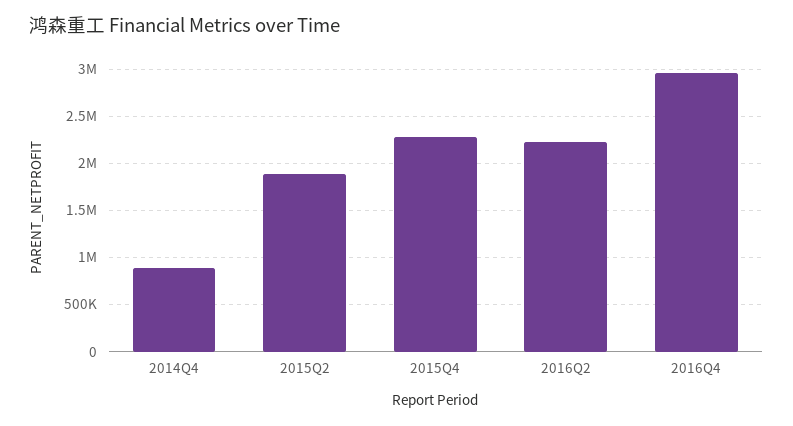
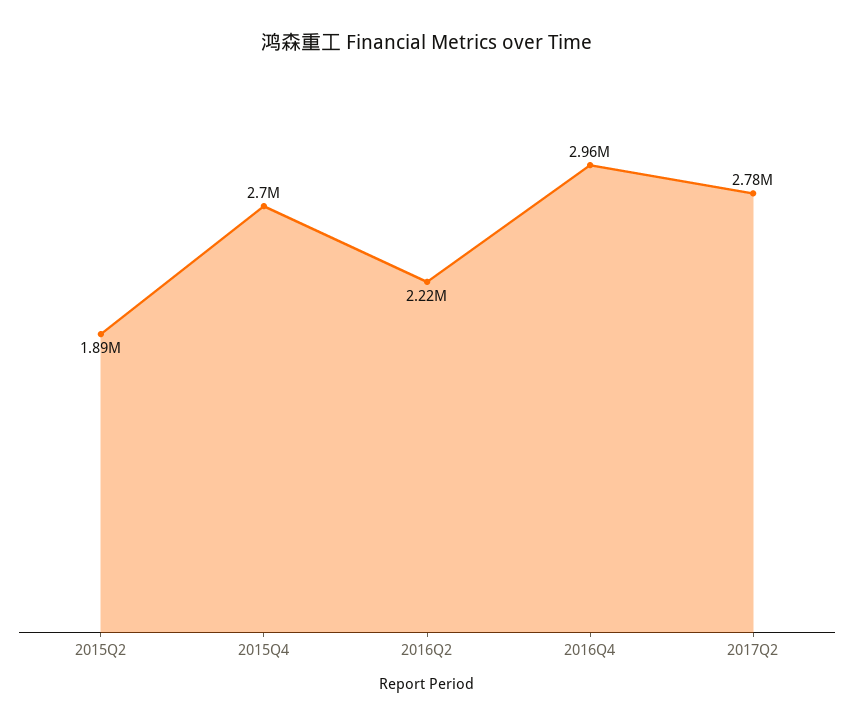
2014Q4: 900000 -> none
2015Q4: 2300000 -> 2700000
2017Q2: none -> 2780000

